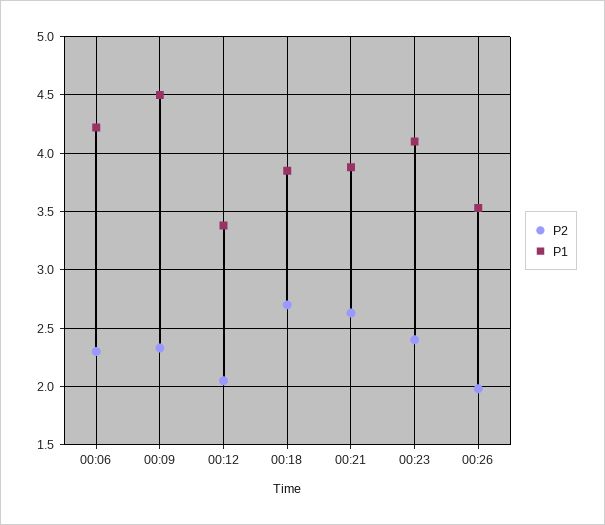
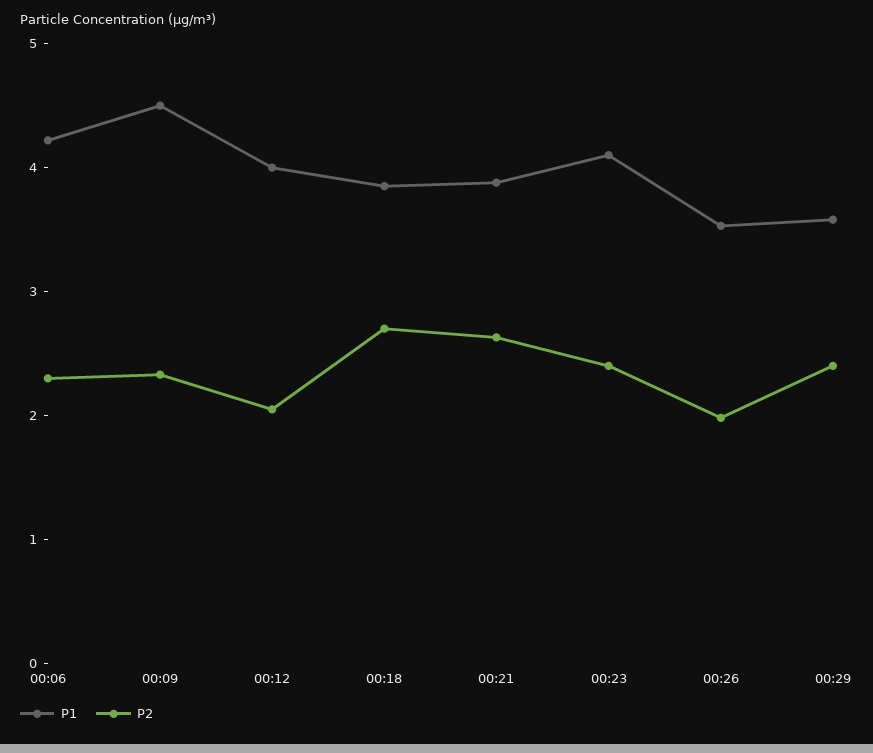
P1, 00:12: 3.4 -> 4
P1, 00:29: none -> 3.6
P2, 00:29: none -> 2.4

